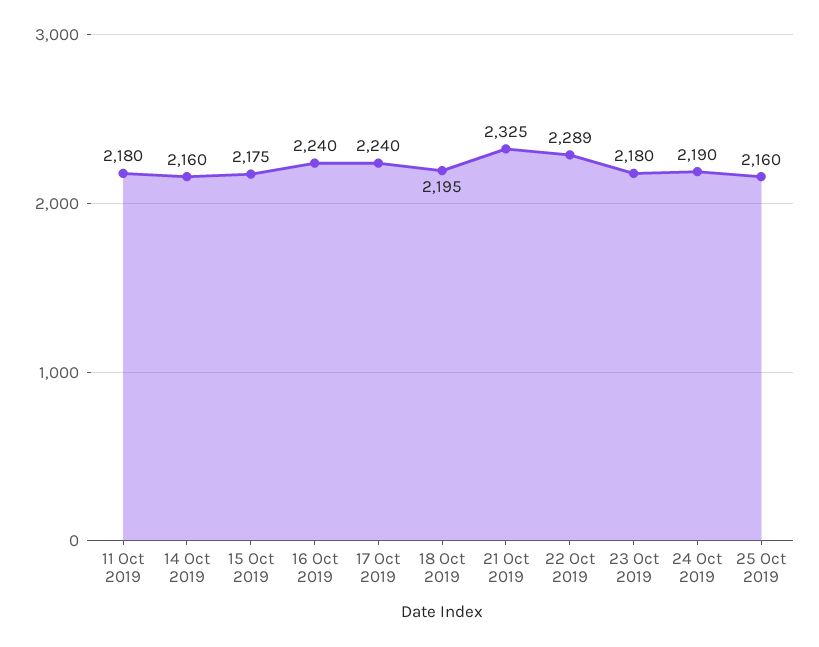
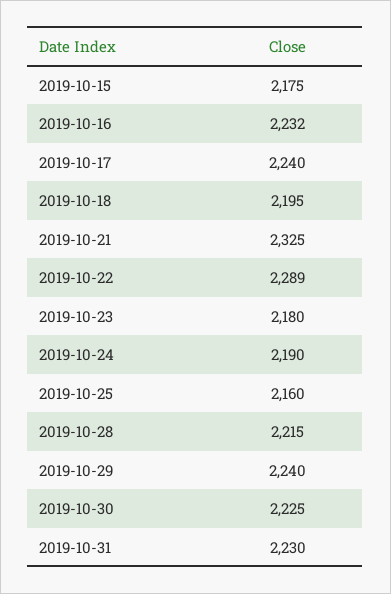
11 Oct 2019: 2180 -> none
14 Oct 2019: 2160 -> none
16 Oct 2019: 2240 -> 2232
2019-10-28: none -> 2215
2019-10-29: none -> 2240
2019-10-30: none -> 2225
2019-10-31: none -> 2230

